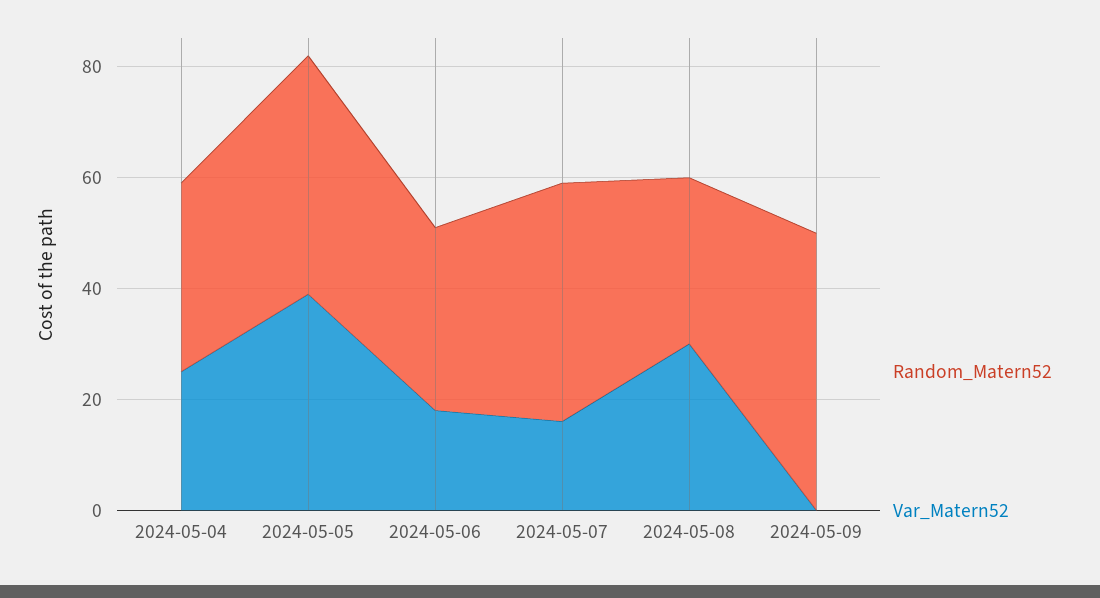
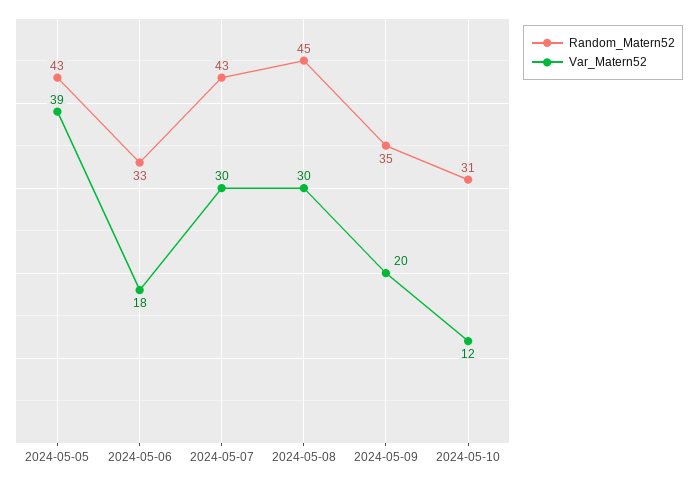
Random_Matern52, 2024-05-04: 35 -> none
Var_Matern52, 2024-05-04: 25 -> none
Var_Matern52, 2024-05-07: 15 -> 30
Random_Matern52, 2024-05-08: 30 -> 45
Random_Matern52, 2024-05-09: 50 -> 35
Var_Matern52, 2024-05-09: 0 -> 20
Random_Matern52, 2024-05-10: none -> 31
Var_Matern52, 2024-05-10: none -> 12

